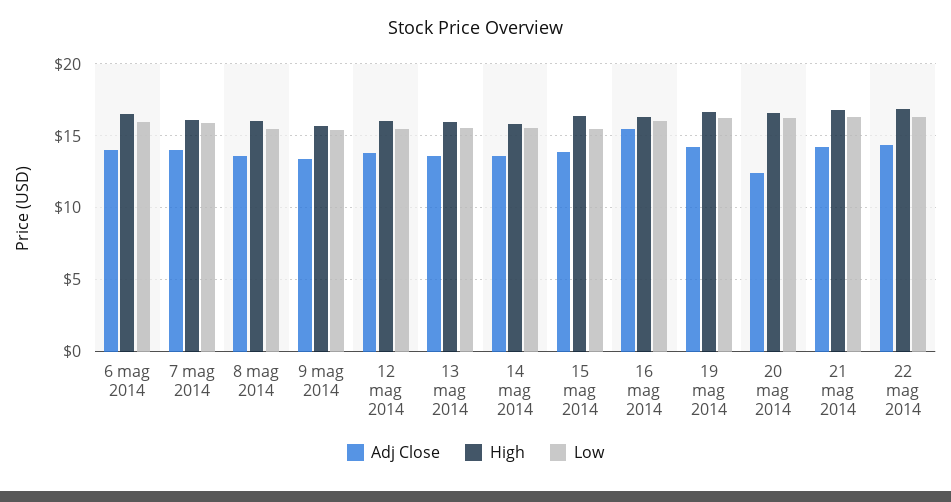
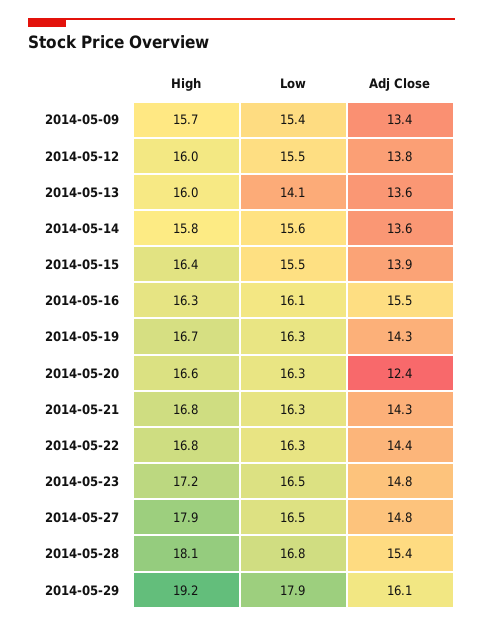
Adj Close, 6 mag 2014: 14 -> none
High, 6 mag 2014: 16.5 -> none
Low, 6 mag 2014: 16 -> none
Adj Close, 7 mag 2014: 14 -> none
High, 7 mag 2014: 16 -> none
Low, 7 mag 2014: 16 -> none
Adj Close, 8 mag 2014: 13.5 -> none
High, 8 mag 2014: 16 -> none
Low, 8 mag 2014: 15.5 -> none
Low, 13 mag 2014: 15.5 -> 14.1
High, 2014-05-23: none -> 17.2
Low, 2014-05-23: none -> 16.5
Adj Close, 2014-05-23: none -> 14.8
High, 2014-05-27: none -> 17.9
Low, 2014-05-27: none -> 16.5
Adj Close, 2014-05-27: none -> 14.8
High, 2014-05-28: none -> 18.1
Low, 2014-05-28: none -> 16.8
Adj Close, 2014-05-28: none -> 15.4
High, 2014-05-29: none -> 19.2
Low, 2014-05-29: none -> 17.9
Adj Close, 2014-05-29: none -> 16.1

